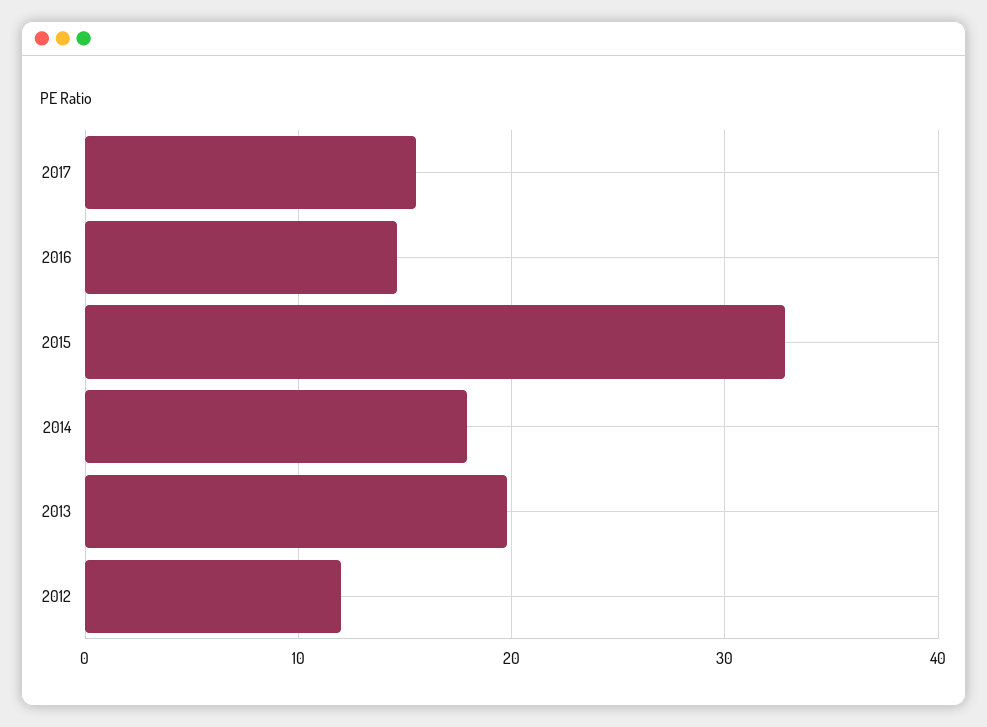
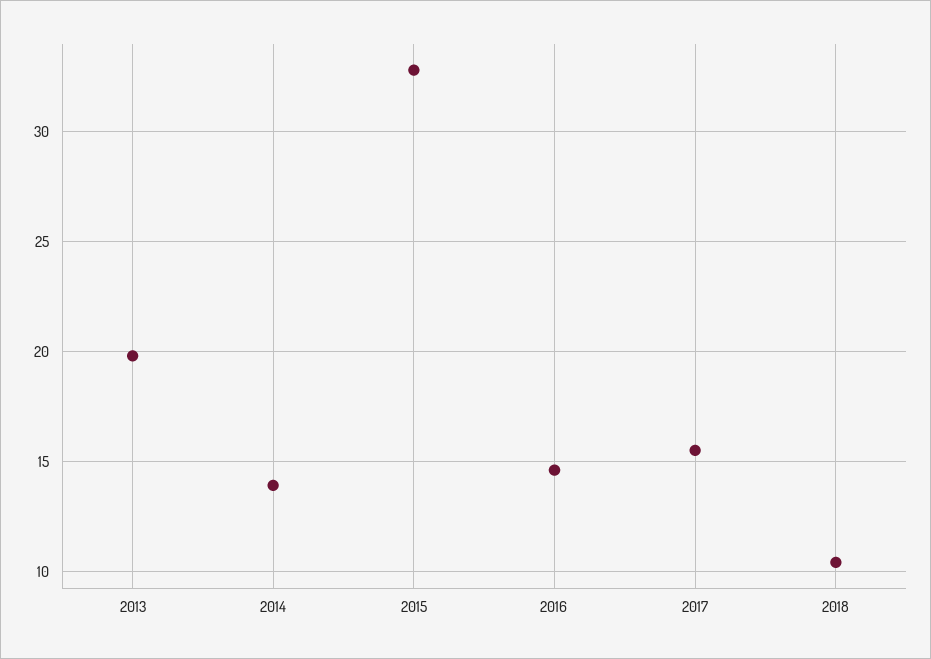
2014: 18 -> 14
2012: 12 -> none
2018: none -> 10.5

